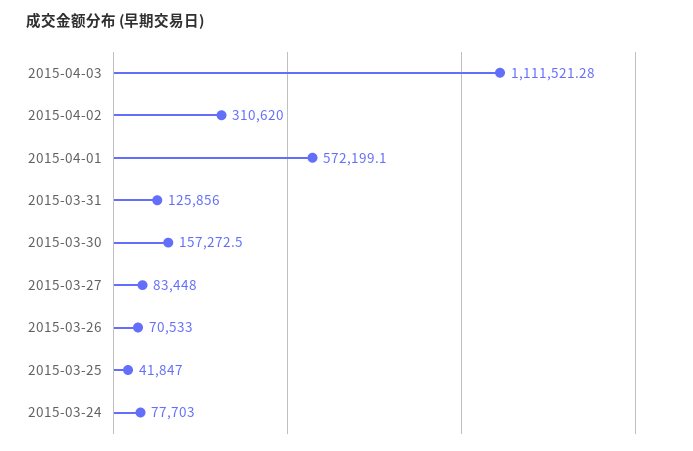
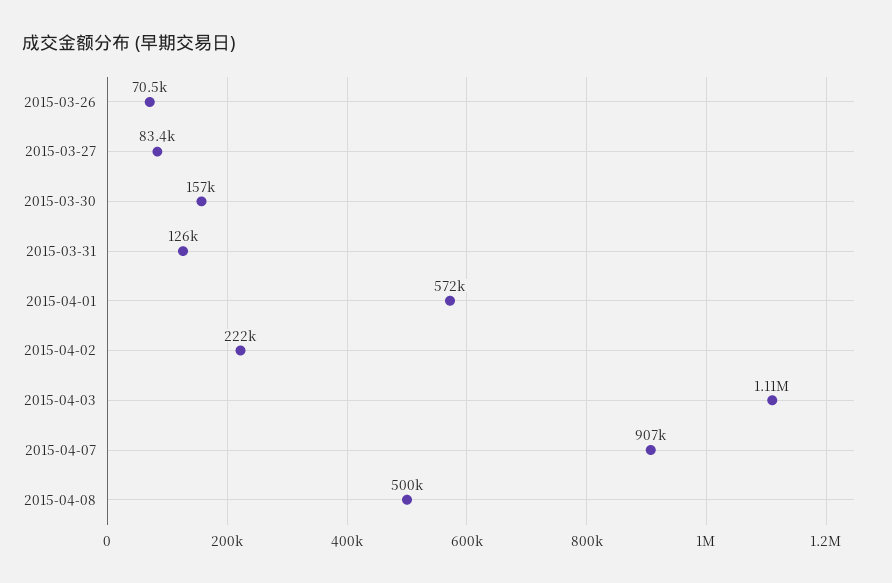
2015-04-02: 310620 -> 222000
2015-03-25: 41847 -> none
2015-03-24: 77703 -> none
2015-04-07: none -> 907000
2015-04-08: none -> 500000

